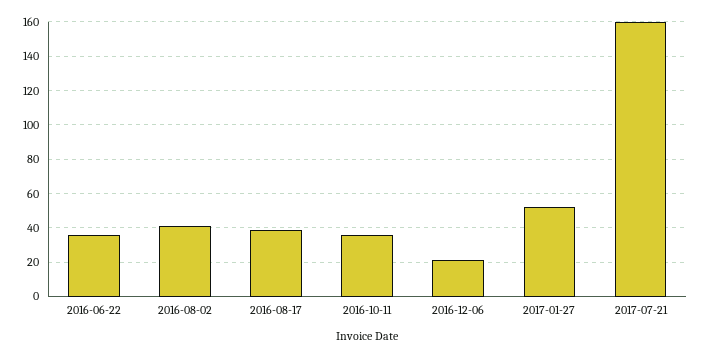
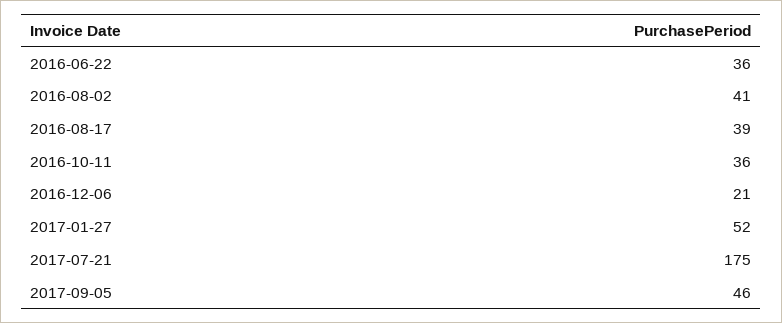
2017-07-21: 160 -> 175
2017-09-05: none -> 46

